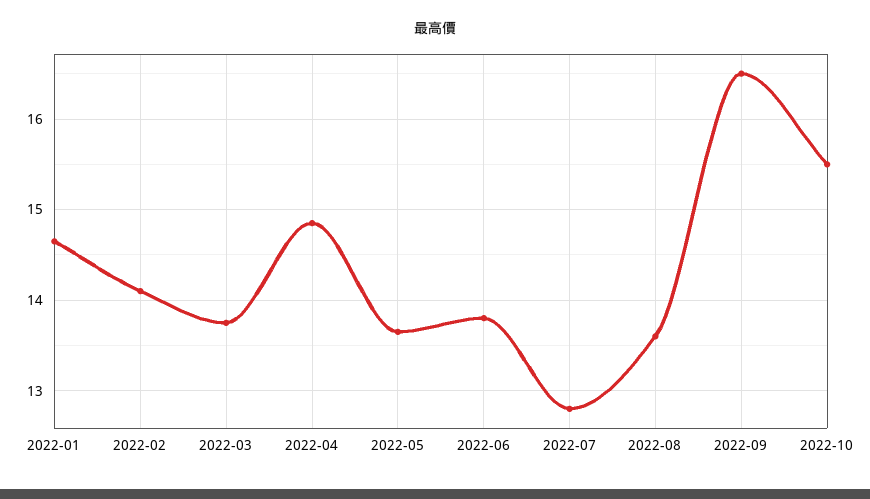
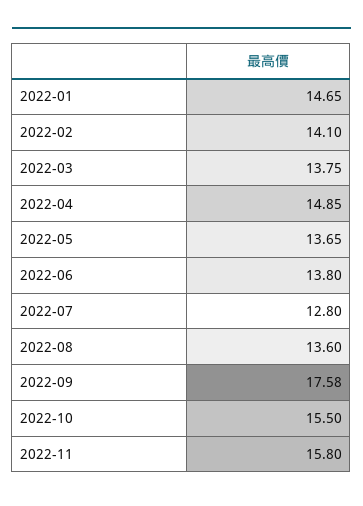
2022-09: 16.5 -> 17.58
2022-11: none -> 15.8

